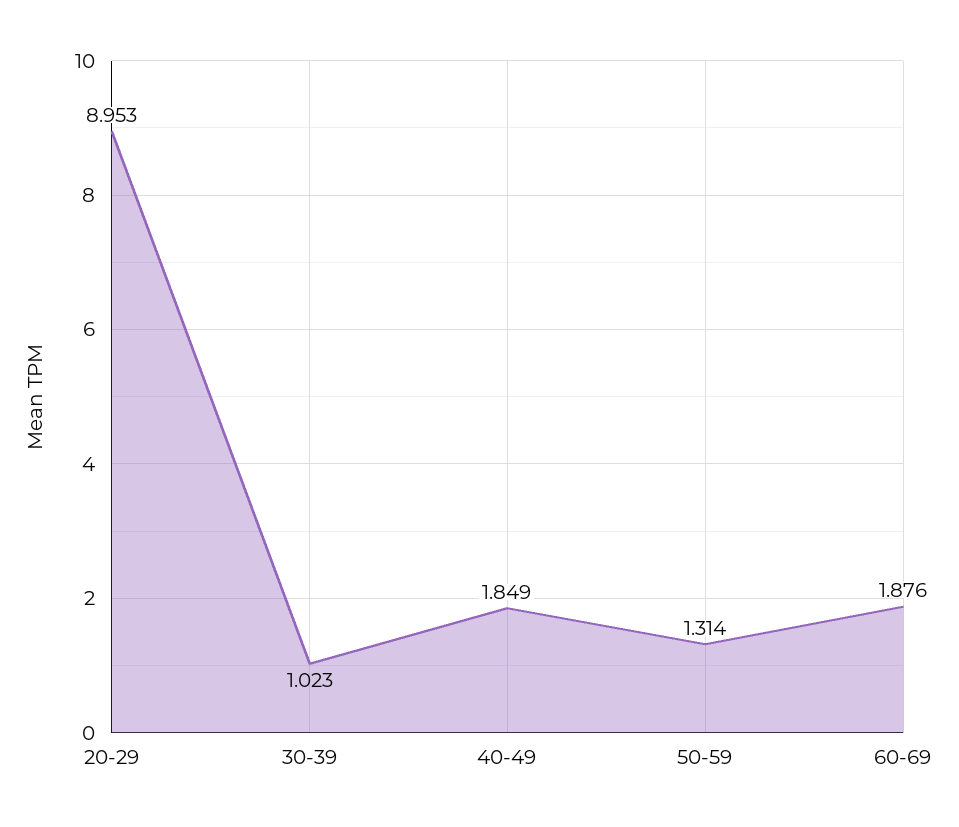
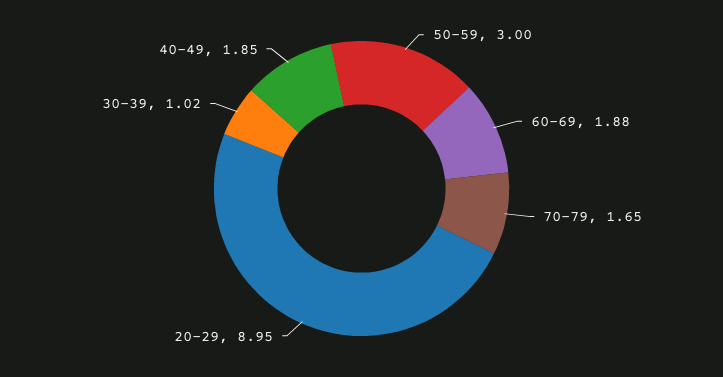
50-59: 1.314 -> 3
70-79: none -> 1.65

